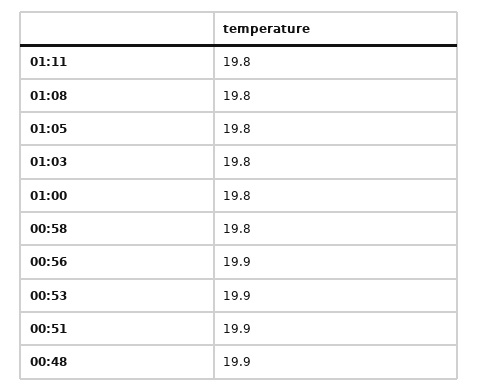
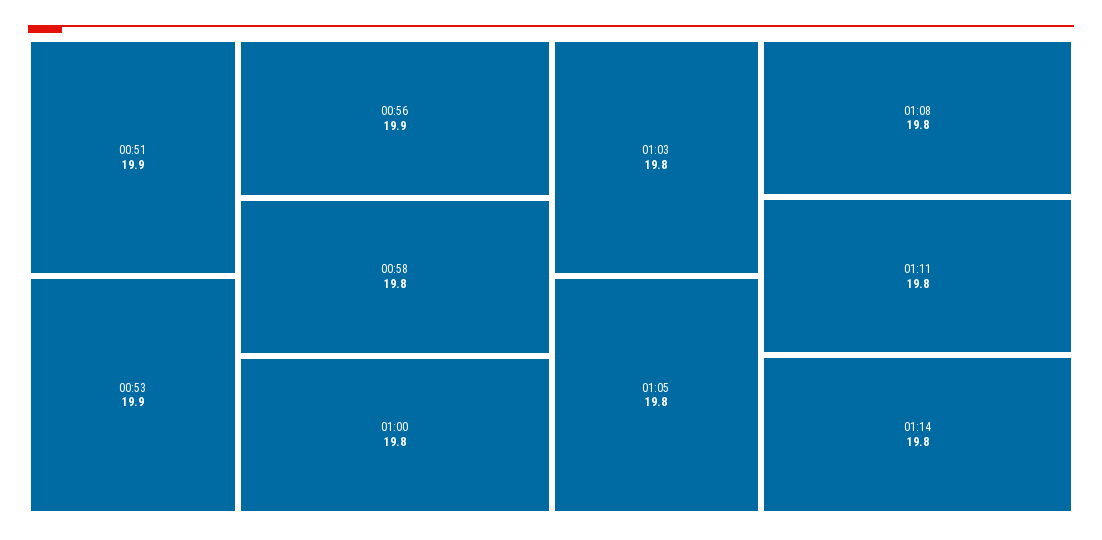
00:48: 19.9 -> none
01:14: none -> 19.8

